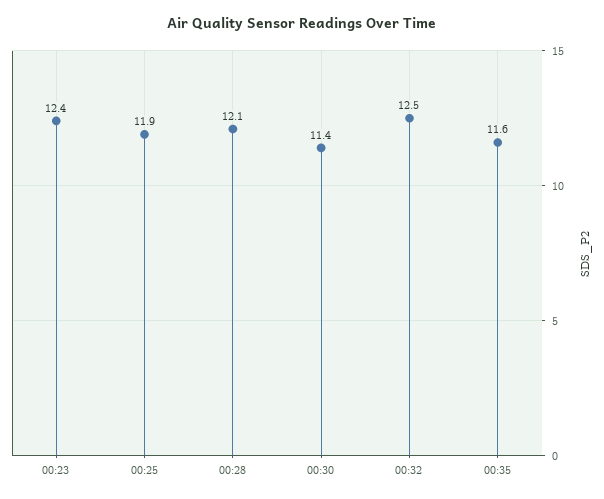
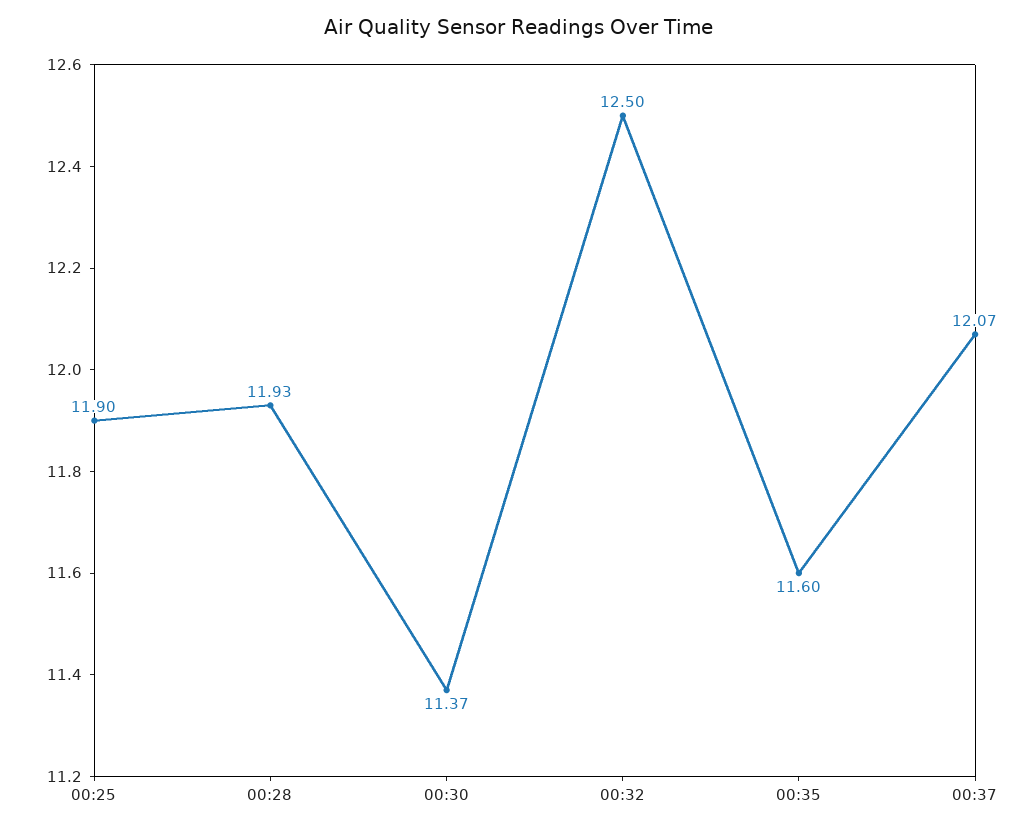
00:23: 12.4 -> none
00:28: 12.1 -> 11.93
00:30: 11.4 -> 11.37
00:37: none -> 12.07

